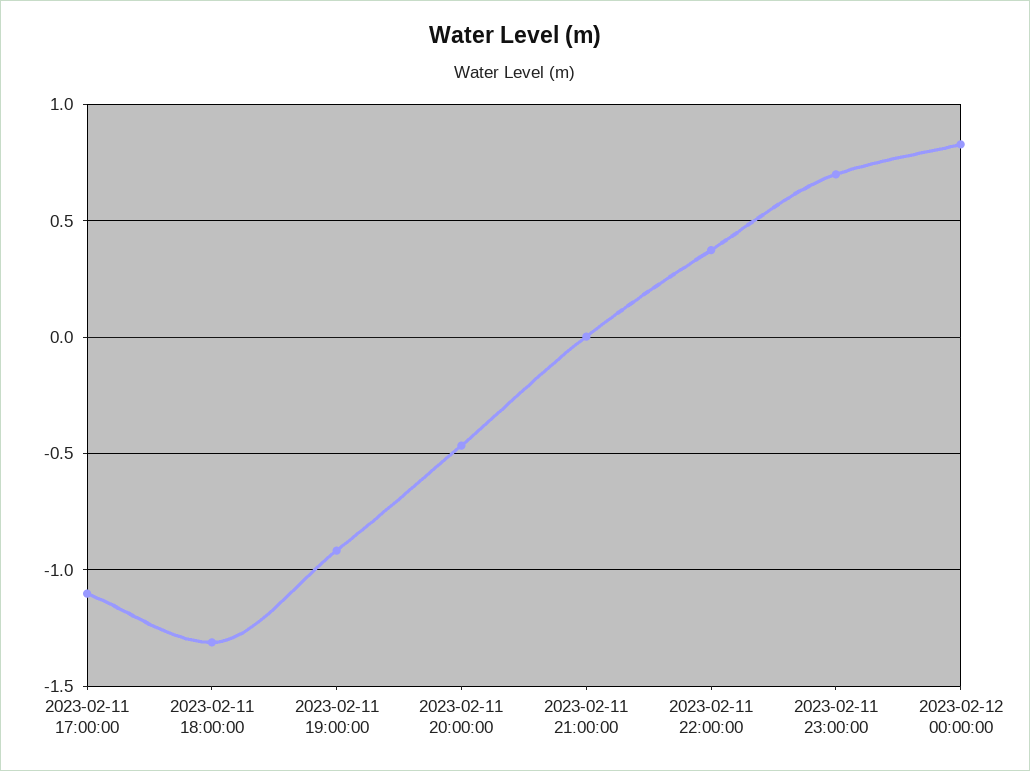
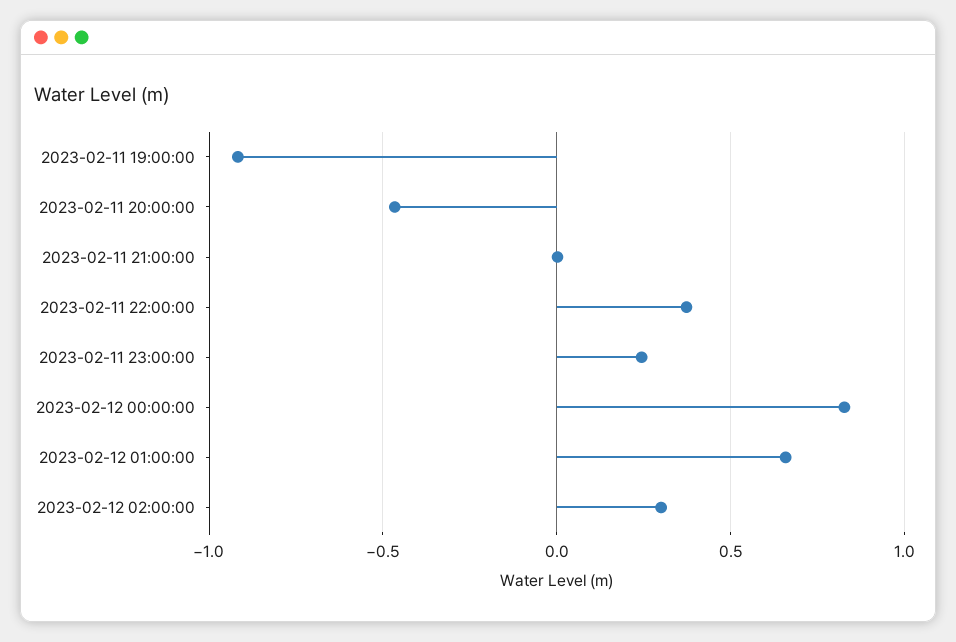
2023-02-11 17:00:00: -1.1 -> none
2023-02-11 18:00:00: -1.3 -> none
2023-02-11 23:00:00: 0.7 -> 0.25
2023-02-12 01:00:00: none -> 0.65
2023-02-12 02:00:00: none -> 0.3

